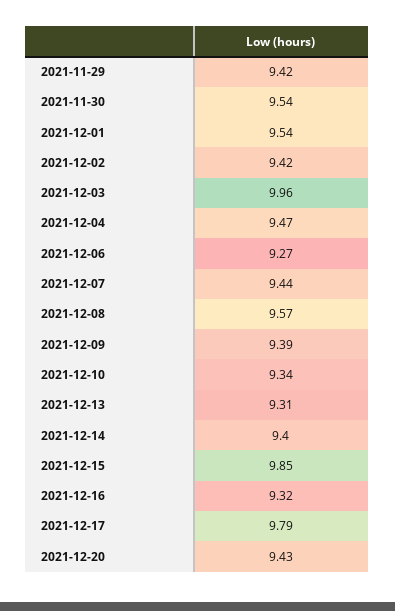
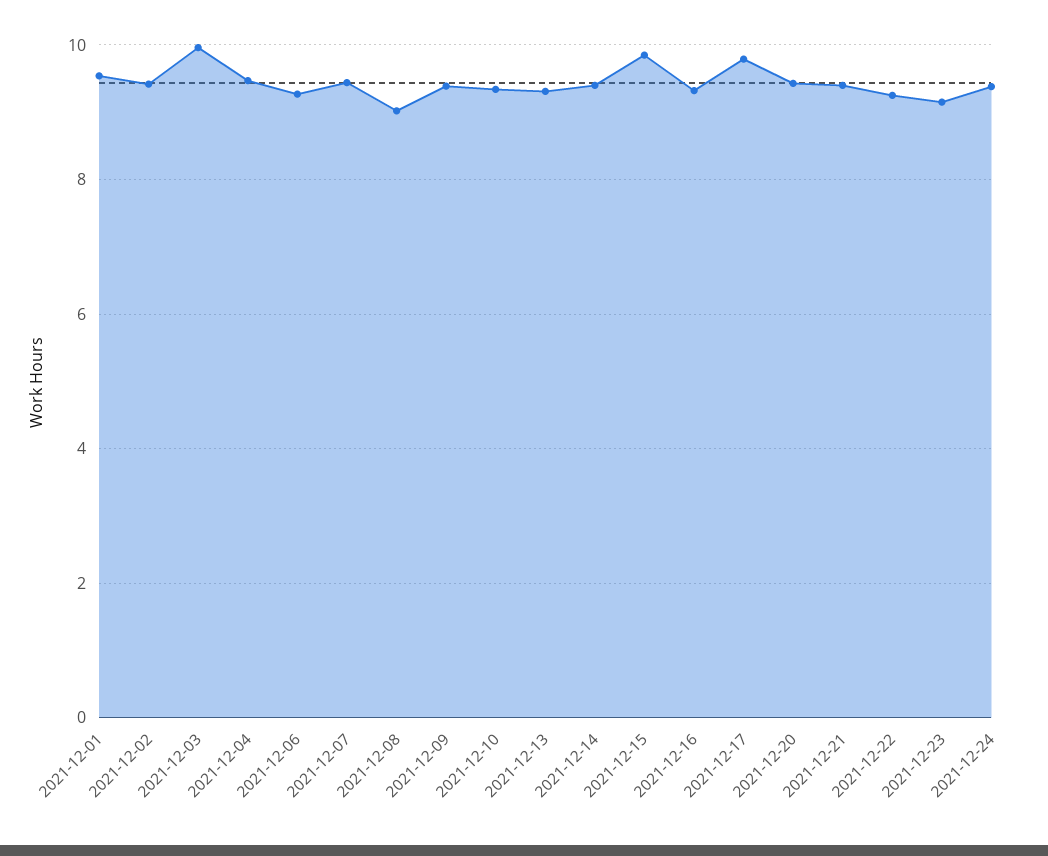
2021-11-29: 9.42 -> none
2021-11-30: 9.54 -> none
2021-12-08: 9.57 -> 9
2021-12-21: none -> 9.4
2021-12-22: none -> 9.2
2021-12-23: none -> 9.2
2021-12-24: none -> 9.4

